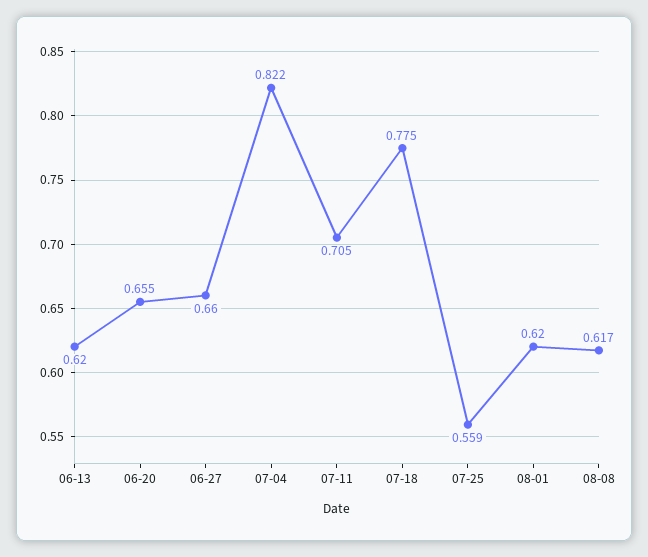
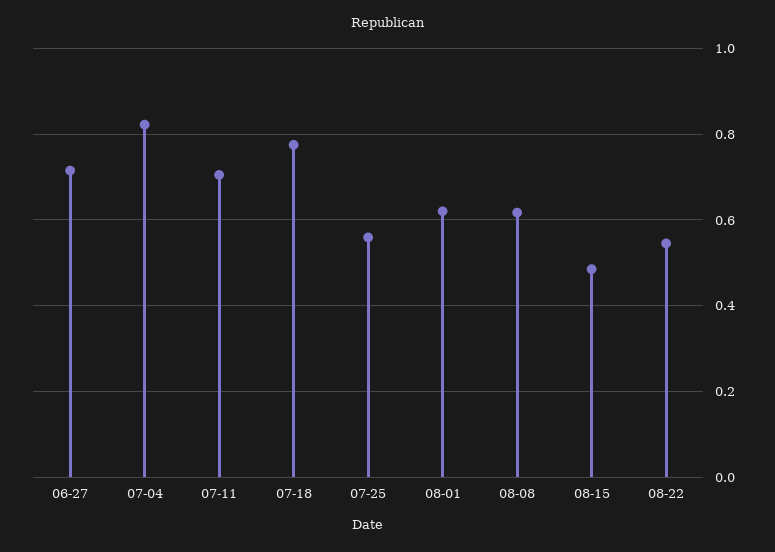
06-13: 0.62 -> none
06-20: 0.655 -> none
06-27: 0.66 -> 0.72
08-15: none -> 0.48
08-22: none -> 0.54

